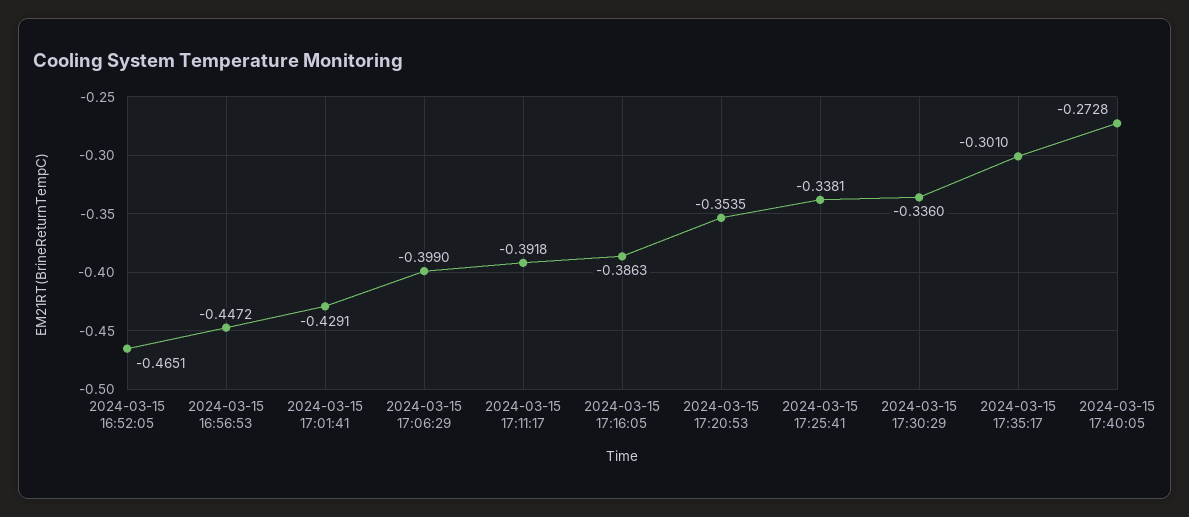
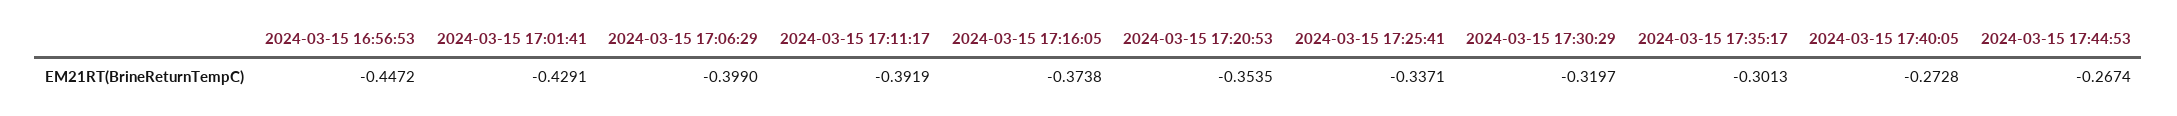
2024-03-15 16:52:05: -0.4651 -> none
2024-03-15 17:11:17: -0.3918 -> -0.3919
2024-03-15 17:16:05: -0.3863 -> -0.3738
2024-03-15 17:25:41: -0.3381 -> -0.3371
2024-03-15 17:30:29: -0.336 -> -0.3197
2024-03-15 17:35:17: -0.301 -> -0.3013
2024-03-15 17:44:53: none -> -0.2674

